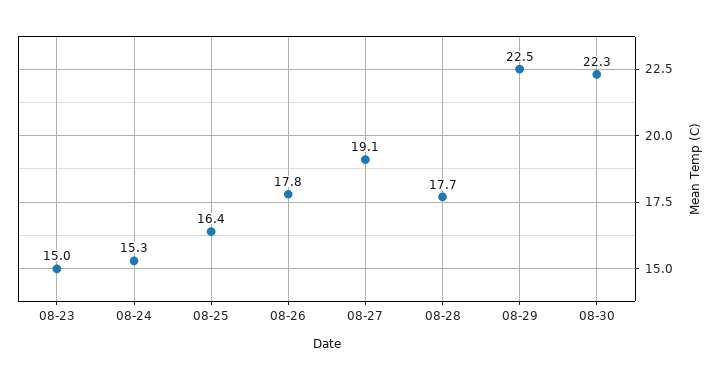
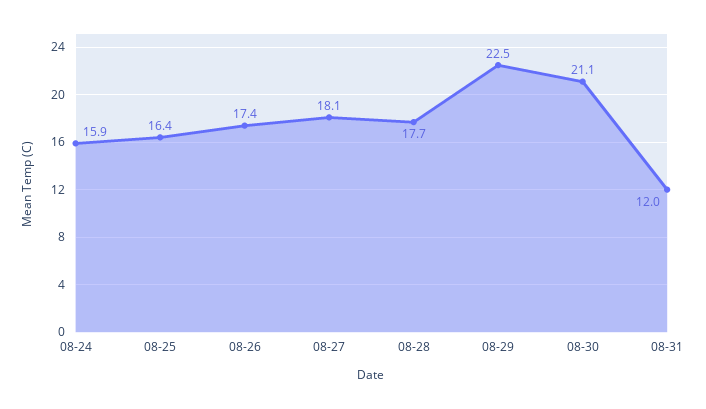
08-23: 15 -> none
08-24: 15.3 -> 15.9
08-26: 17.8 -> 17.4
08-27: 19.1 -> 18.1
08-30: 22.3 -> 21.1
08-31: none -> 12

